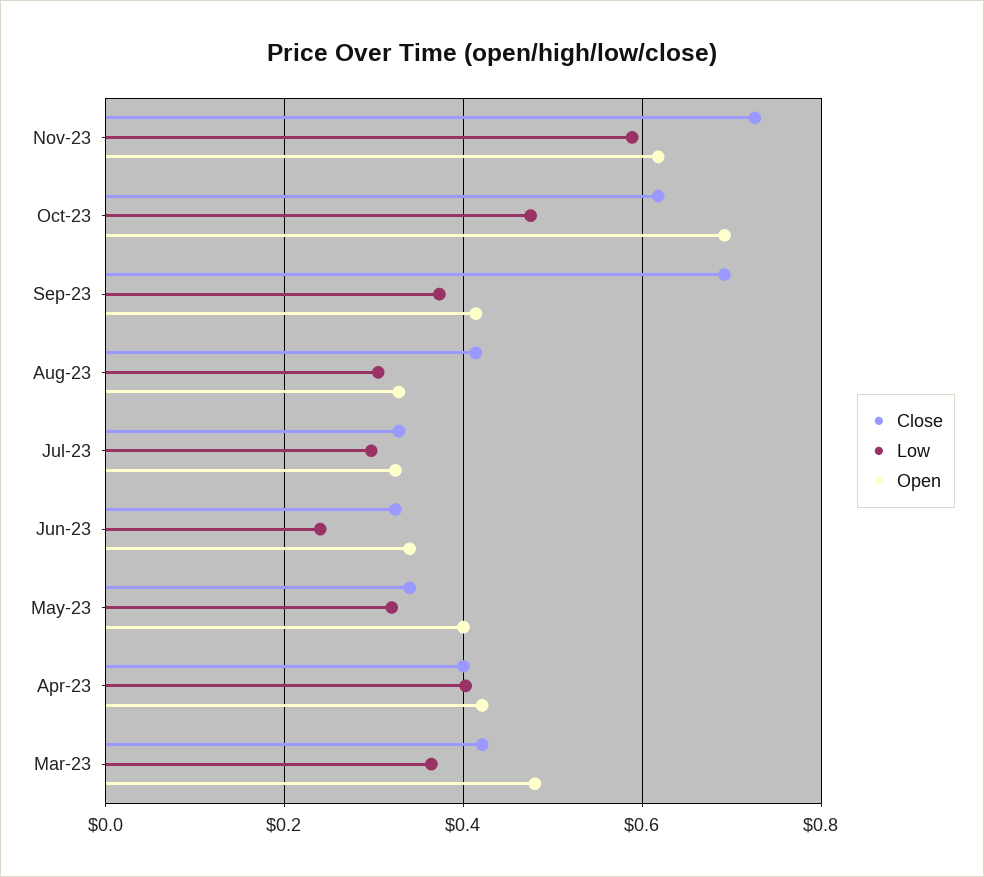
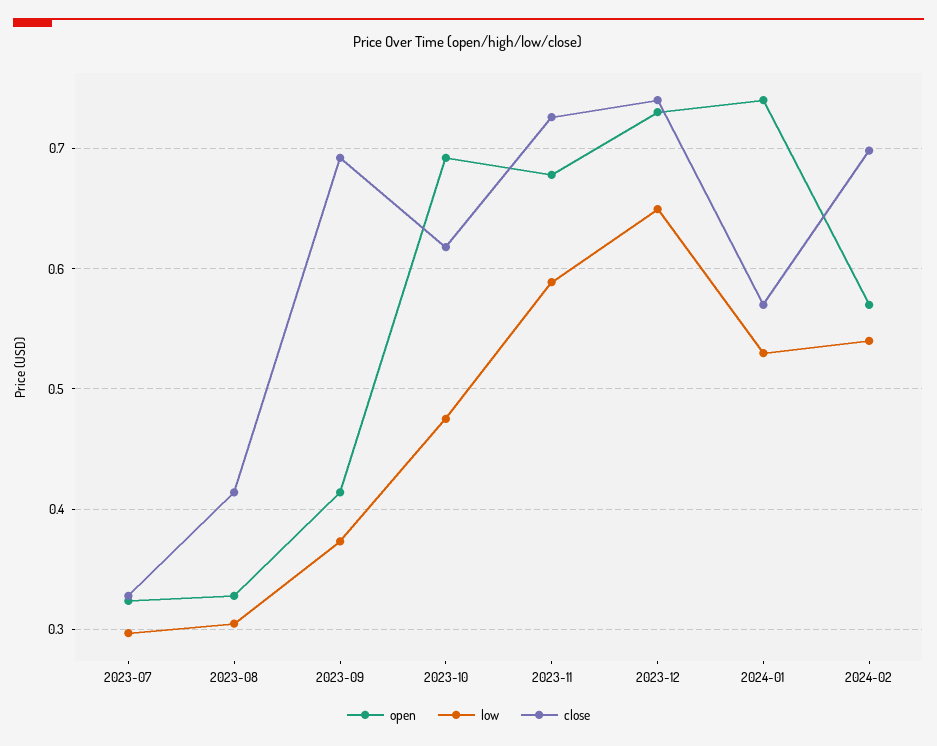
Open, Nov-23: 0.62 -> 0.68
Close, Jun-23: 0.32 -> none
Low, Jun-23: 0.24 -> none
Open, Jun-23: 0.34 -> none
Close, May-23: 0.34 -> none
Low, May-23: 0.32 -> none
Open, May-23: 0.4 -> none
Close, Apr-23: 0.4 -> none
Low, Apr-23: 0.4 -> none
Open, Apr-23: 0.42 -> none
Close, Mar-23: 0.42 -> none
Low, Mar-23: 0.36 -> none
Open, Mar-23: 0.48 -> none
Open, 2023-12: none -> 0.73
Low, 2023-12: none -> 0.65
Close, 2023-12: none -> 0.74
Open, 2024-01: none -> 0.74
Low, 2024-01: none -> 0.53
Close, 2024-01: none -> 0.57
Open, 2024-02: none -> 0.57
Low, 2024-02: none -> 0.54
Close, 2024-02: none -> 0.7

